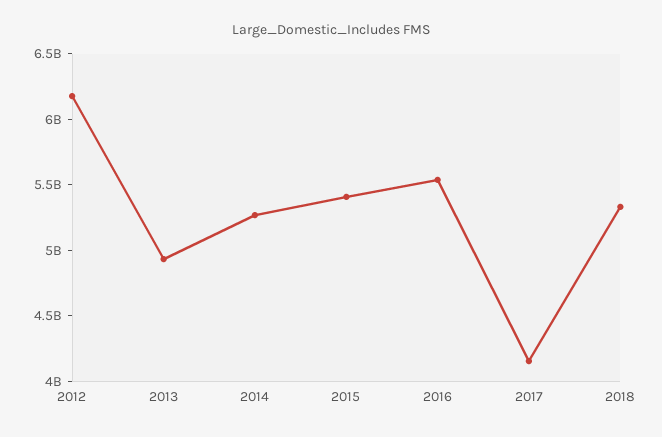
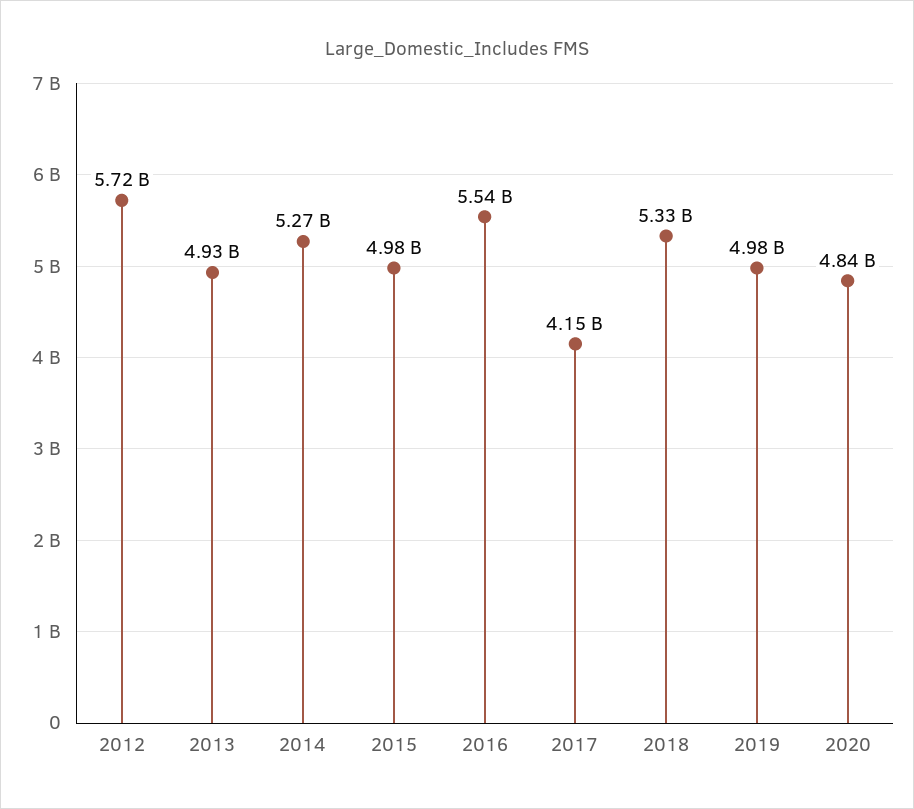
2012: 6200000000 -> 5720000000
2015: 5400000000 -> 4980000000
2019: none -> 4980000000
2020: none -> 4840000000

